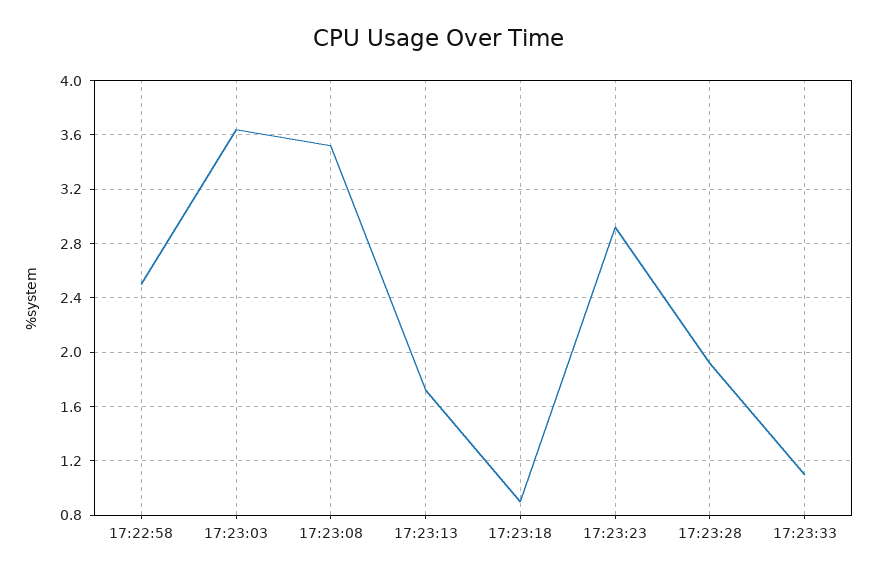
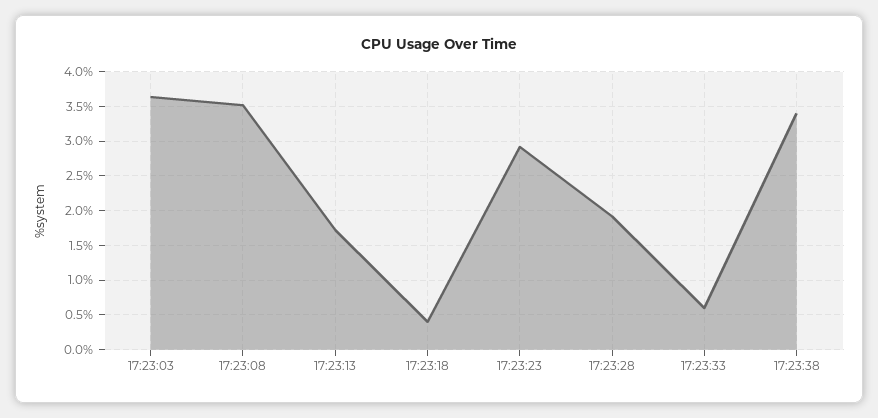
17:22:58: 2.5 -> none
17:23:18: 0.9 -> 0.4
17:23:33: 1.1 -> 0.6
17:23:38: none -> 3.4

